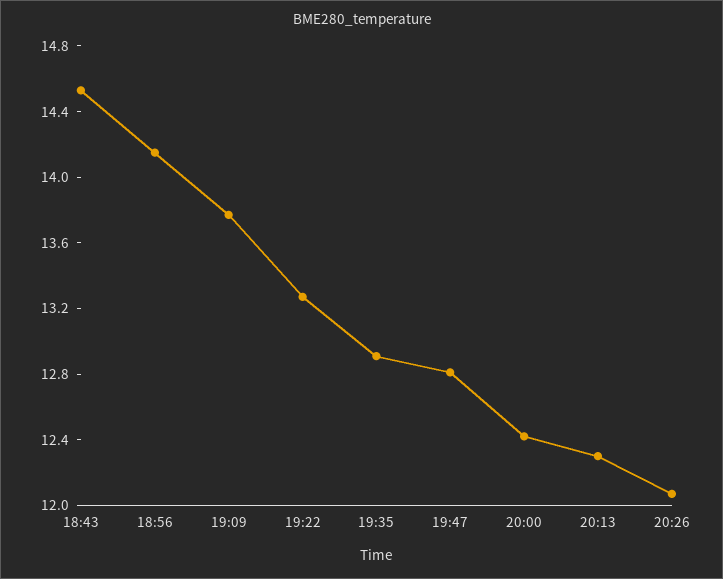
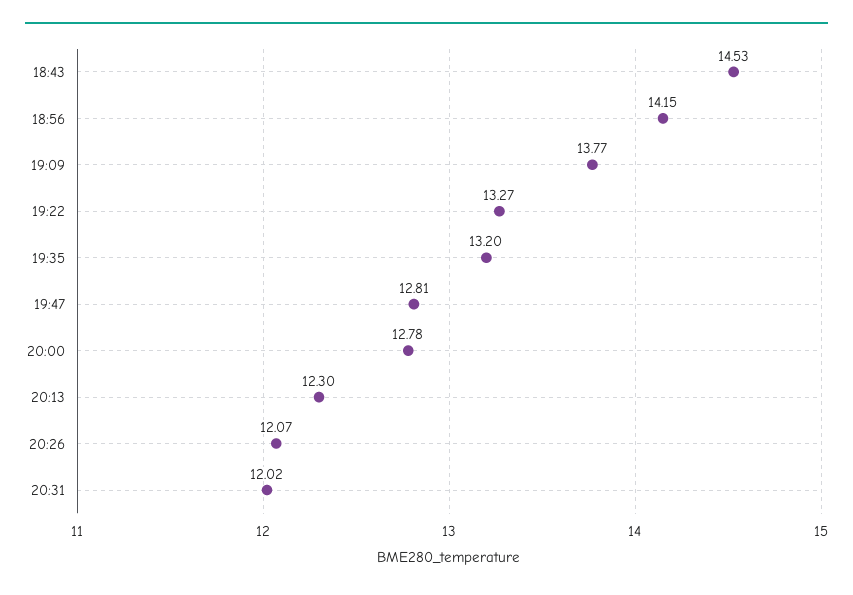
19:35: 12.9 -> 13.2
20:00: 12.4 -> 12.78
20:31: none -> 12.02

